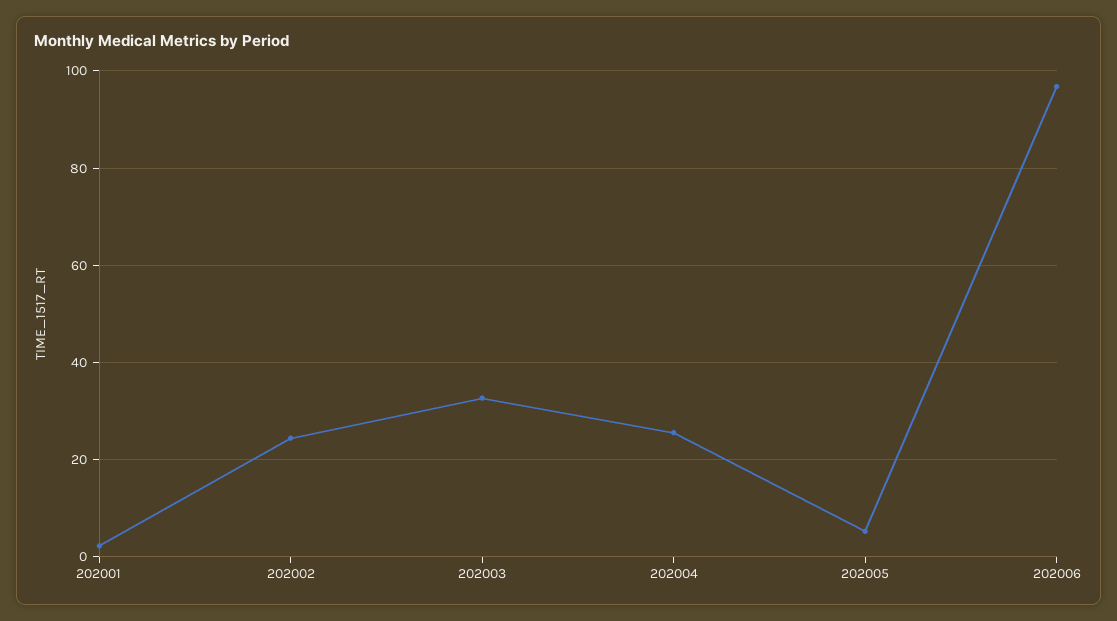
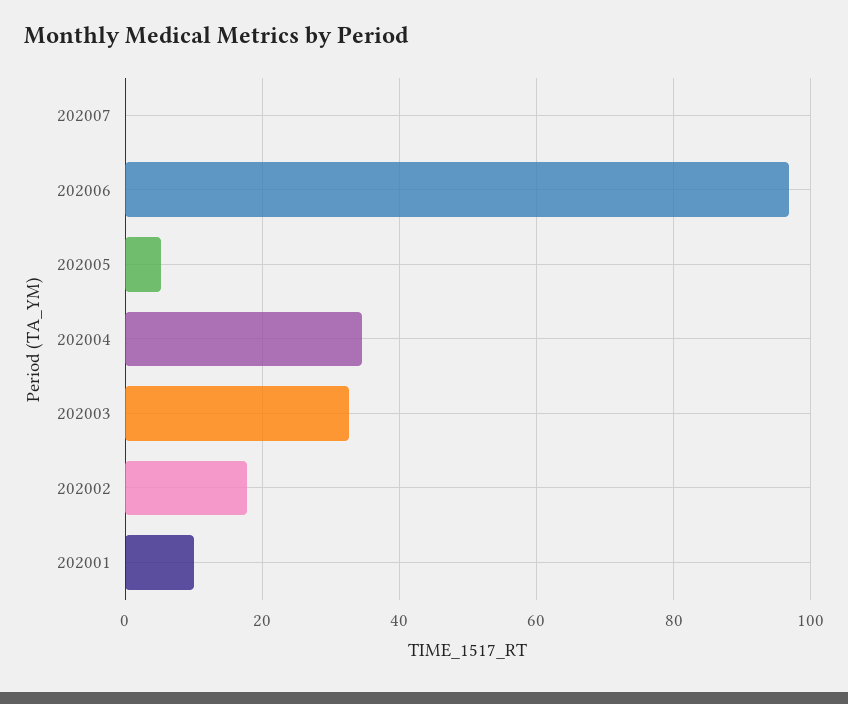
202001: 2 -> 10
202002: 24 -> 18
202004: 26 -> 34
202007: none -> 0

